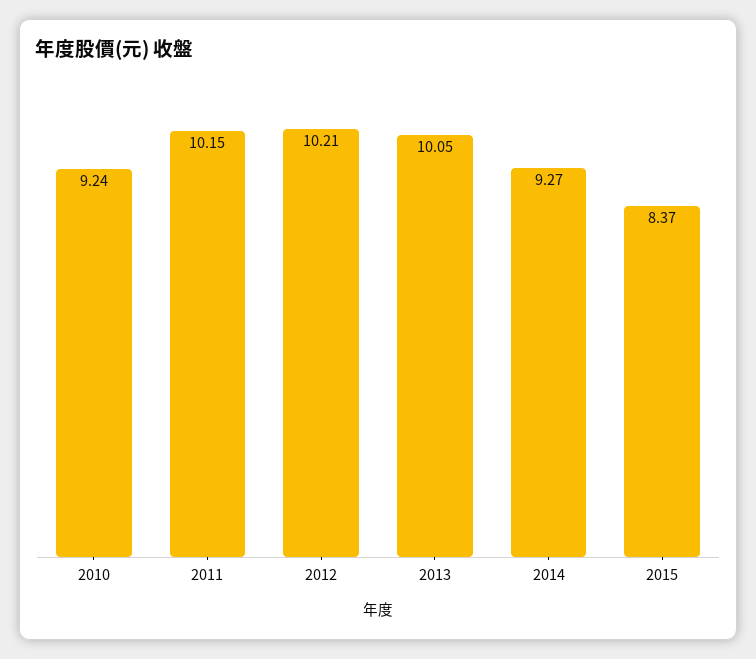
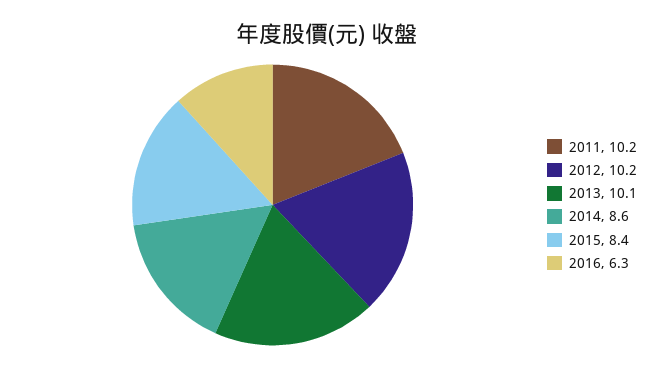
2010: 9.24 -> none
2014: 9.27 -> 8.6
2016: none -> 6.3

